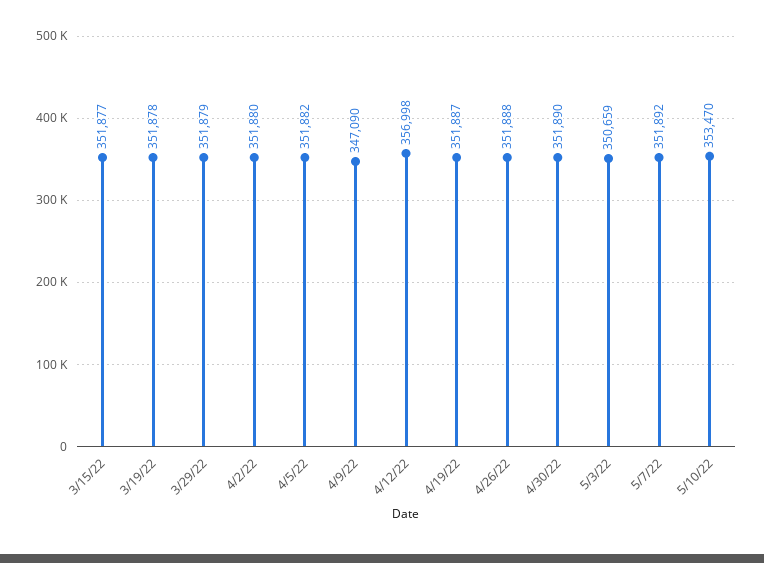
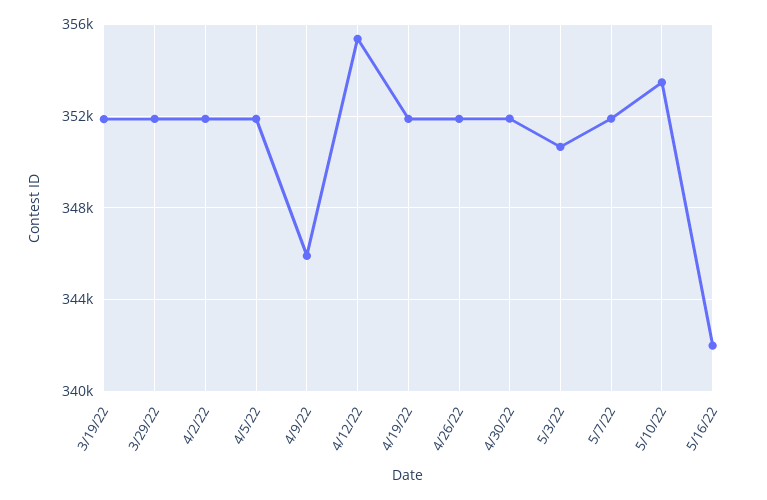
3/15/22: 351877 -> none
4/9/22: 347090 -> 346000
4/12/22: 356998 -> 355500
5/16/22: none -> 342000

